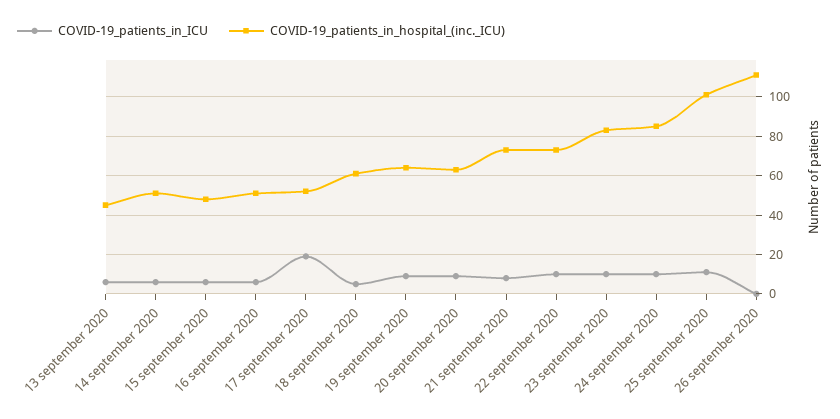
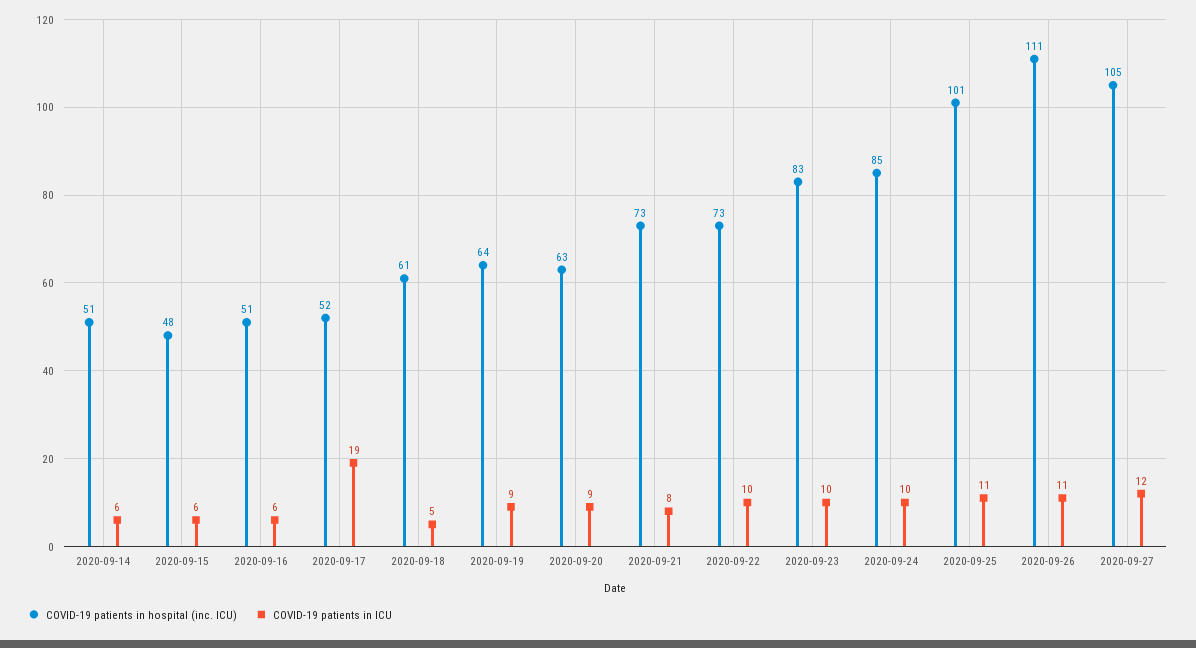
COVID-19_patients_in_ICU, 13 september 2020: 5 -> none
COVID-19_patients_in_hospital_(inc._ICU), 13 september 2020: 45 -> none
COVID-19_patients_in_ICU, 26 september 2020: 0 -> 11
COVID-19_patients_in_hospital_(inc._ICU), 2020-09-27: none -> 105
COVID-19_patients_in_ICU, 2020-09-27: none -> 12

